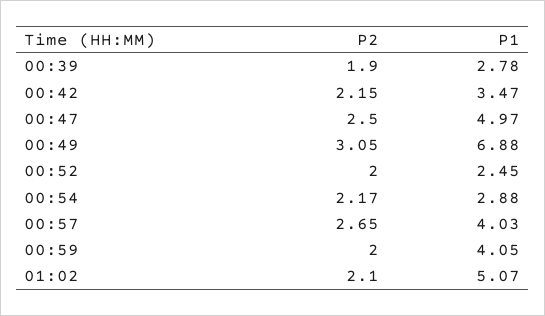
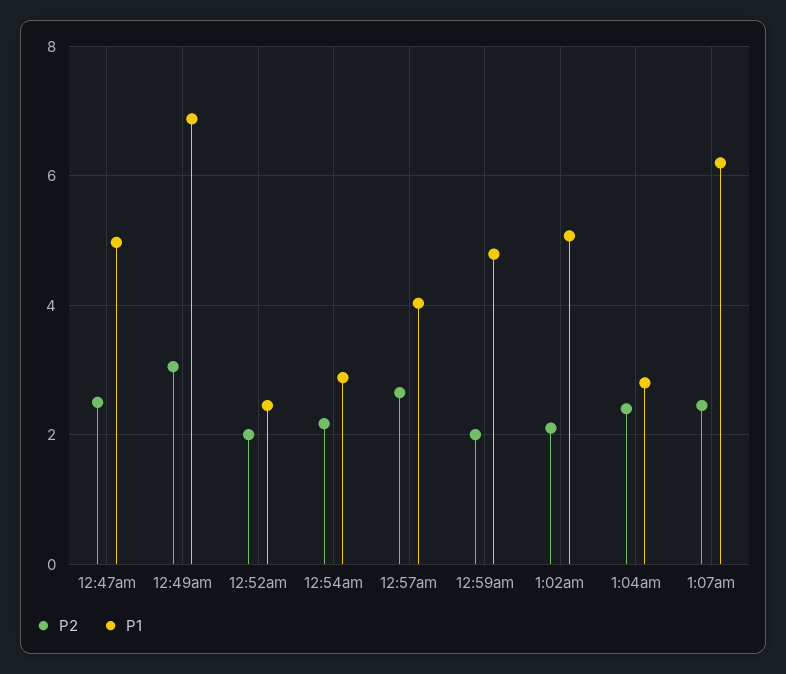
P2, 00:39: 1.9 -> none
P1, 00:39: 2.78 -> none
P2, 00:42: 2.15 -> none
P1, 00:42: 3.47 -> none
P1, 00:59: 4.05 -> 4.8
P2, 1:04am: none -> 2.4
P1, 1:04am: none -> 2.8
P2, 1:07am: none -> 2.4
P1, 1:07am: none -> 6.2

